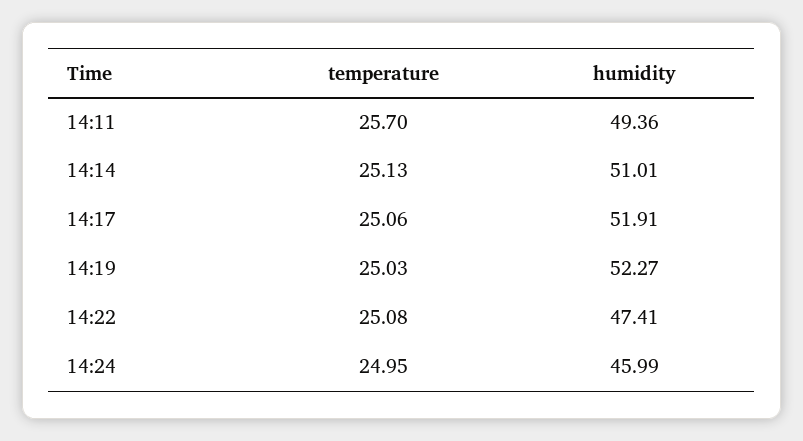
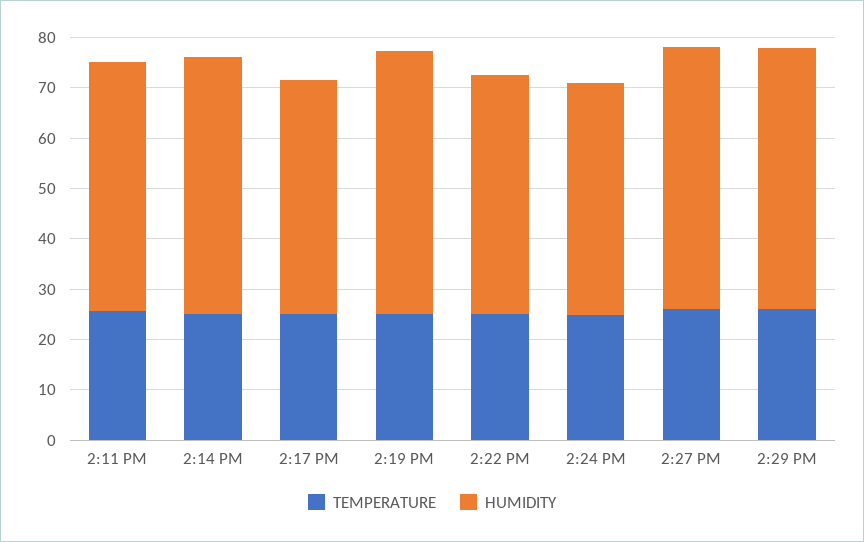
humidity, 14:17: 51.91 -> 46
temperature, 2:27 PM: none -> 26
humidity, 2:27 PM: none -> 52
temperature, 2:29 PM: none -> 26
humidity, 2:29 PM: none -> 52

